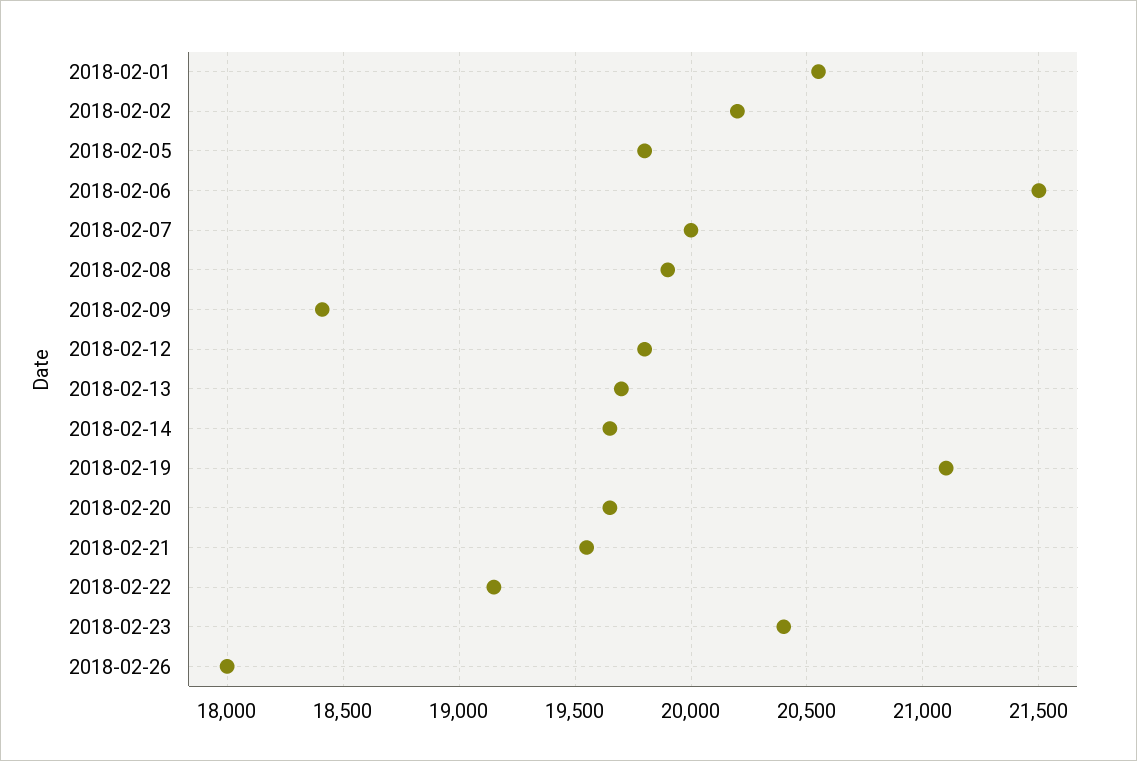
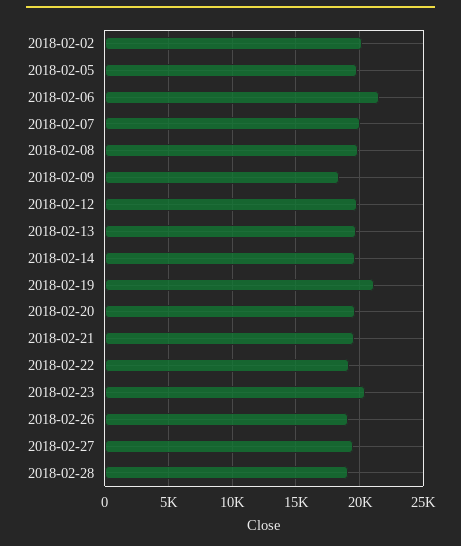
2018-02-01: 20550 -> none
2018-02-26: 18000 -> 19000
2018-02-27: none -> 19500
2018-02-28: none -> 19000

